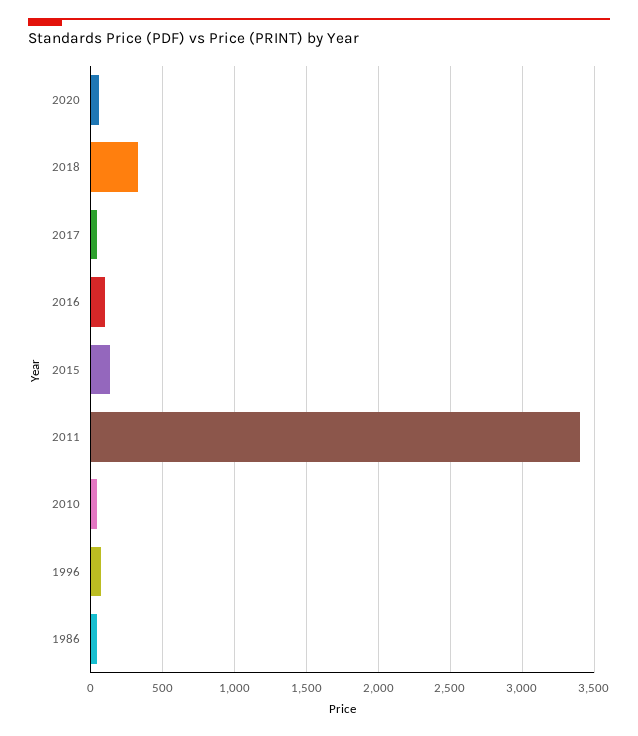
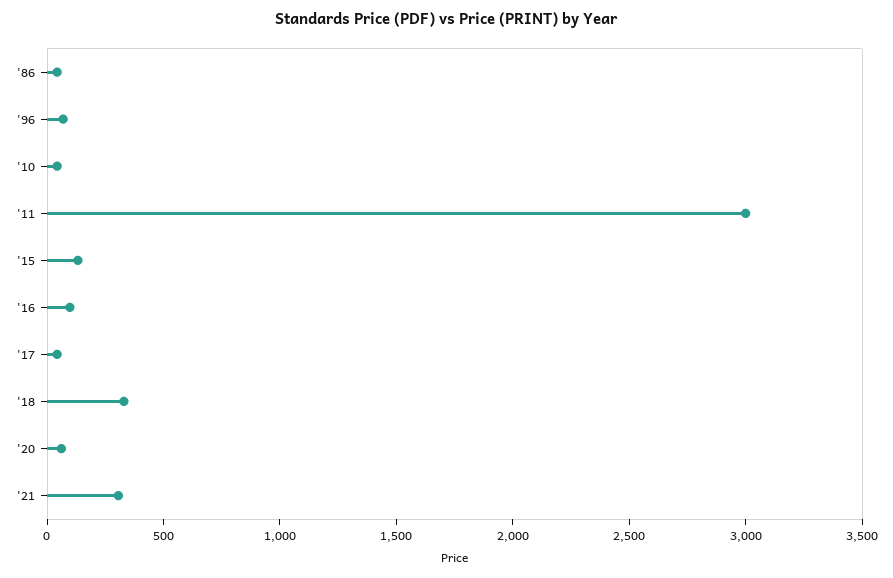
2011: 3400 -> 3000
'21: none -> 300

